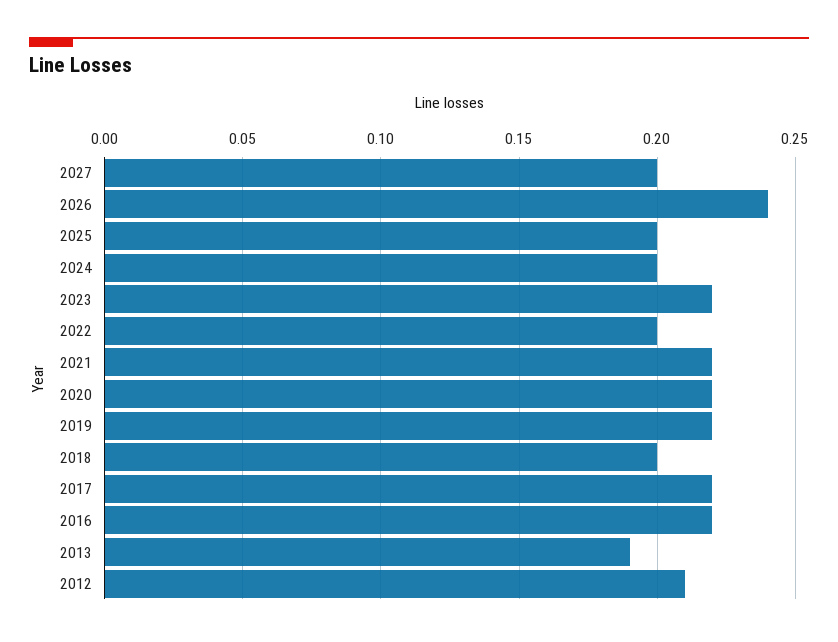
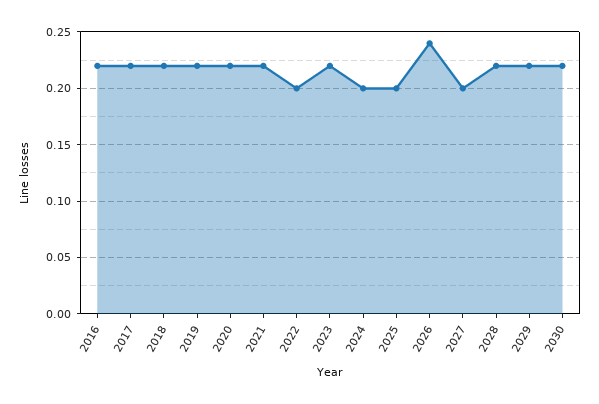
2018: 0.2 -> 0.22
2013: 0.19 -> none
2012: 0.21 -> none
2028: none -> 0.22
2029: none -> 0.22
2030: none -> 0.22

